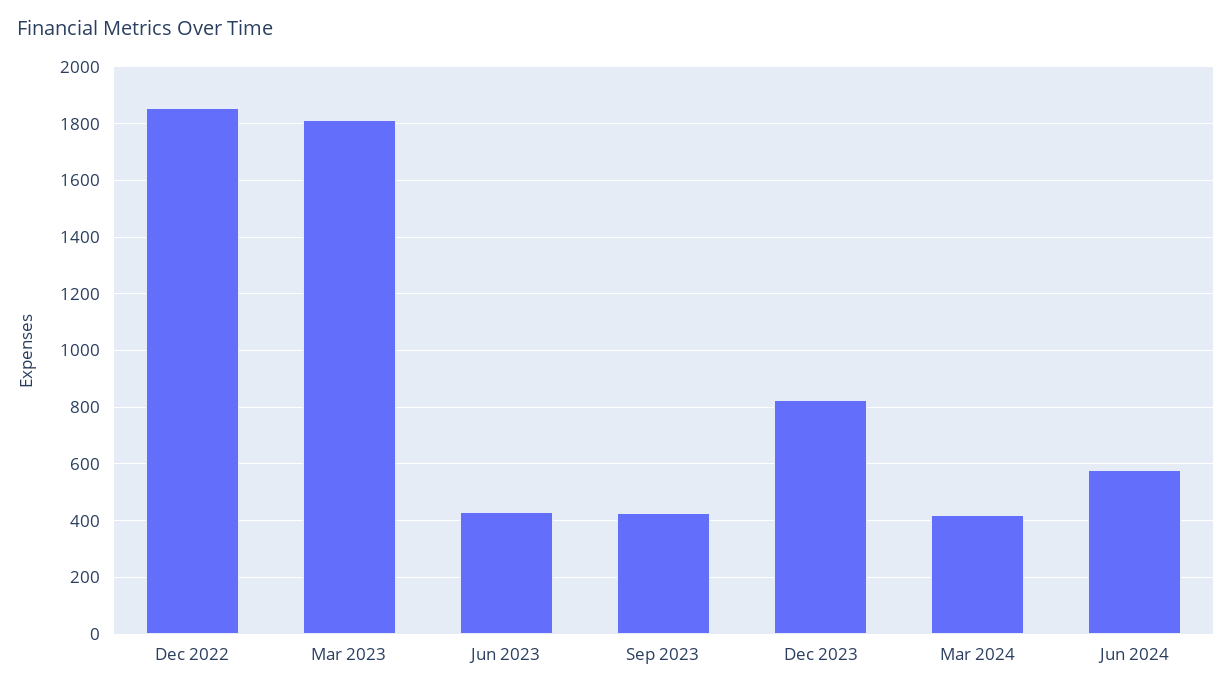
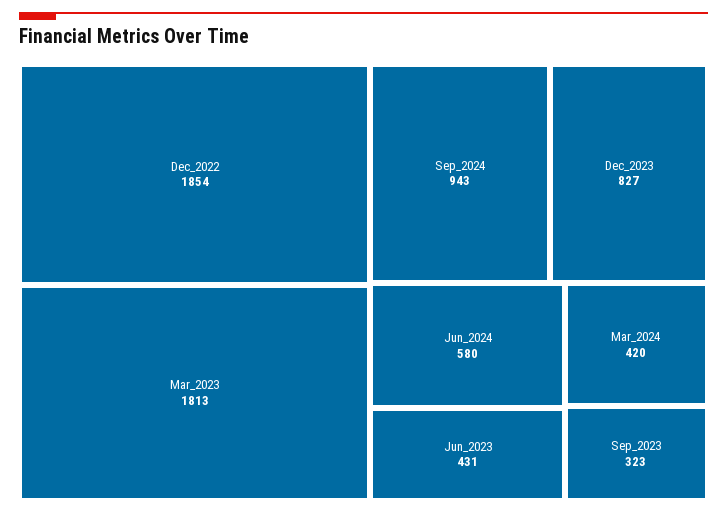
Sep 2023: 425 -> 323
Sep_2024: none -> 943

